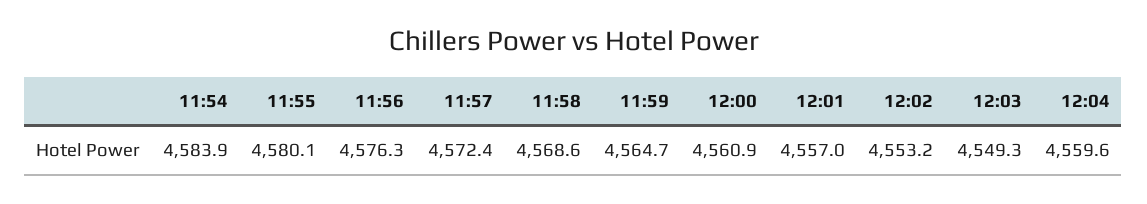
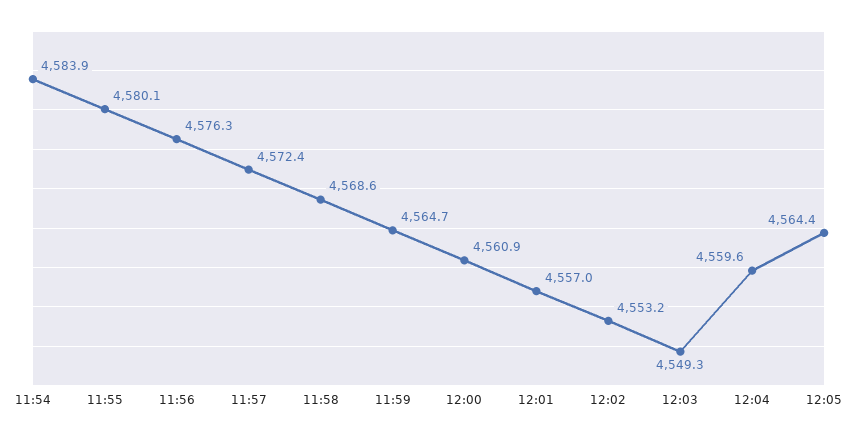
12:05: none -> 4564.4

